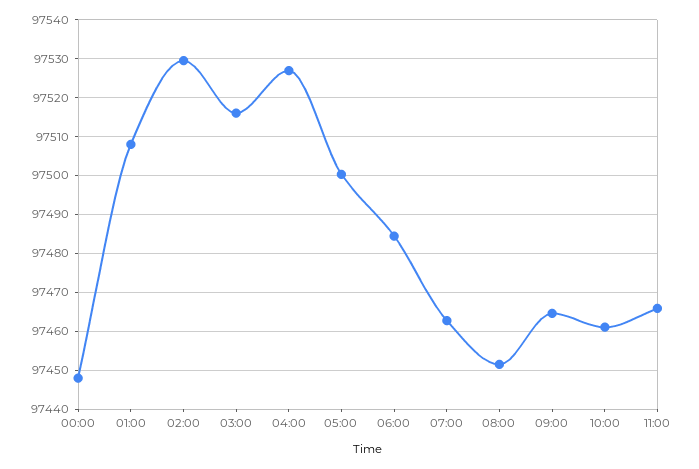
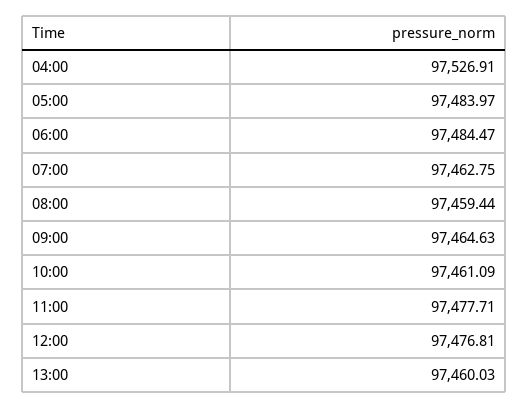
00:00: 97448 -> none
01:00: 97508 -> none
02:00: 97530 -> none
03:00: 97516 -> none
05:00: 97500 -> 97483.97
08:00: 97452 -> 97459.44
11:00: 97466 -> 97477.71
12:00: none -> 97476.81
13:00: none -> 97460.03

